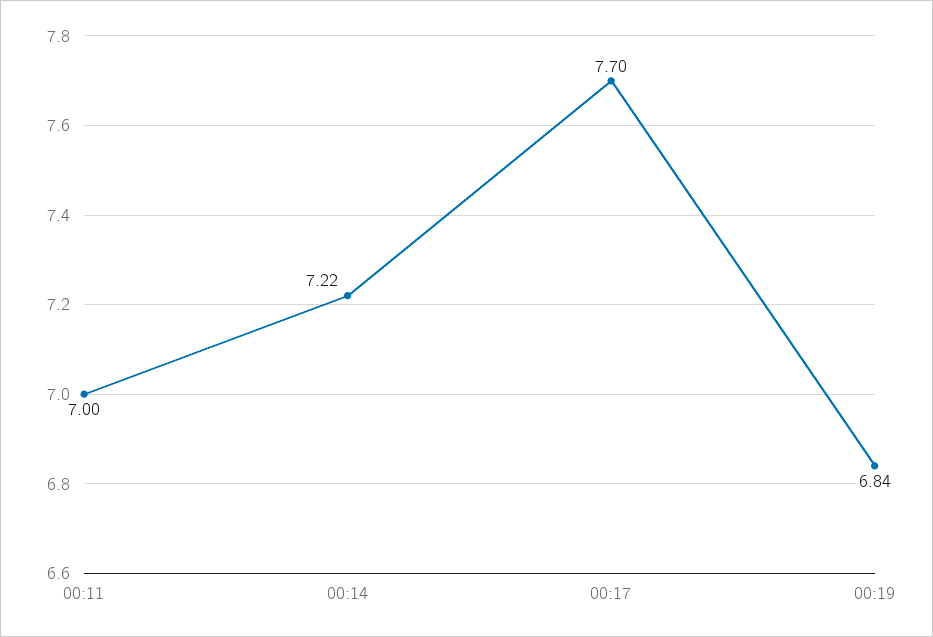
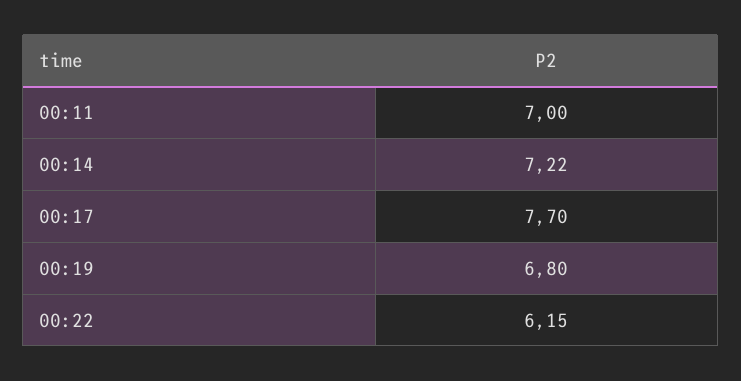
00:19: 6.84 -> 6.8
00:22: none -> 6.15

